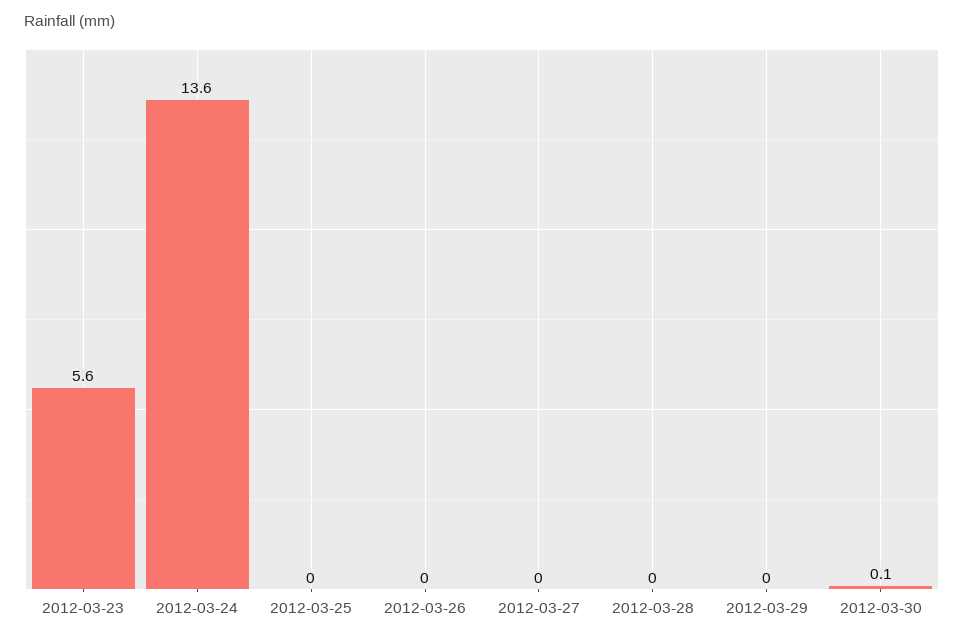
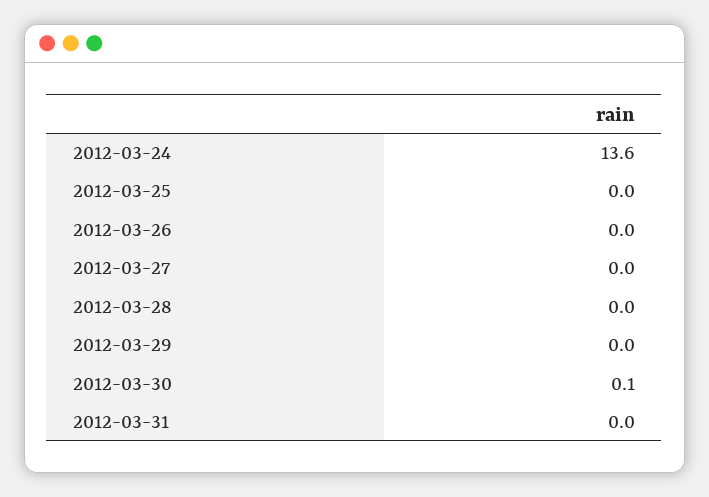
2012-03-23: 5.6 -> none
2012-03-31: none -> 0

